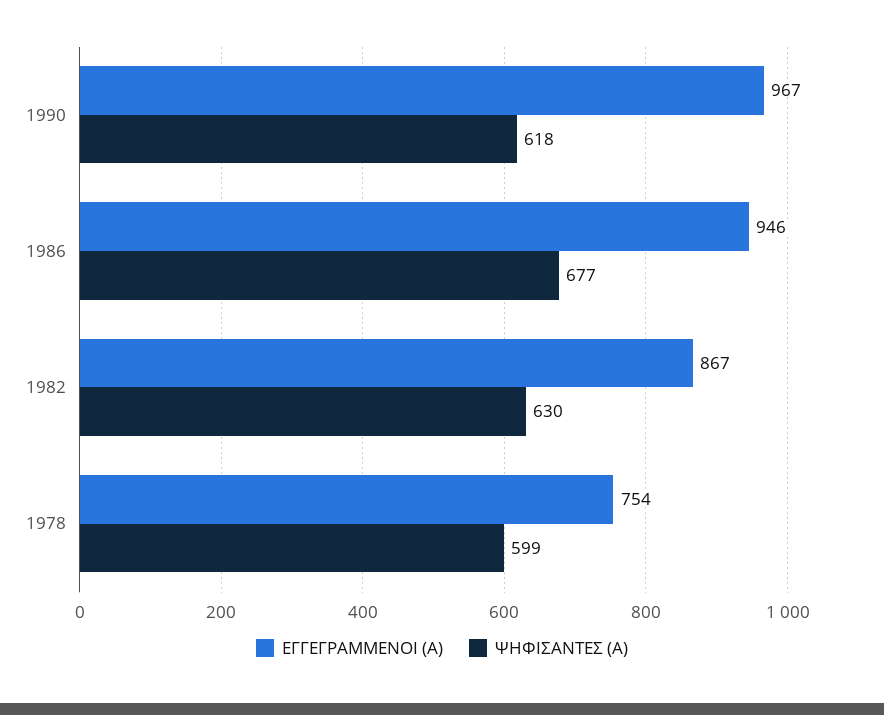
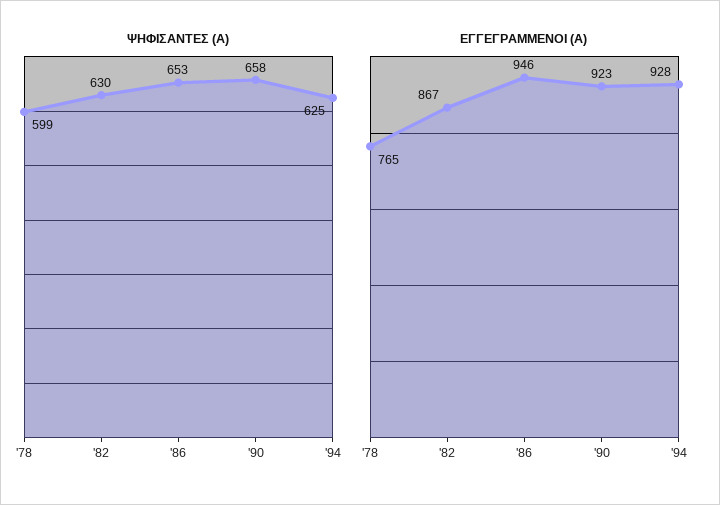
ΕΓΓΕΓΡΑΜΜΕΝΟΙ (Α), 1990: 967 -> 923
ΨΗΦΙΣΑΝΤΕΣ (Α), 1990: 618 -> 658
ΨΗΦΙΣΑΝΤΕΣ (Α), 1986: 677 -> 653
ΕΓΓΕΓΡΑΜΜΕΝΟΙ (Α), 1978: 754 -> 765
ΨΗΦΙΣΑΝΤΕΣ (Α), '94: none -> 625
ΕΓΓΕΓΡΑΜΜΕΝΟΙ (Α), '94: none -> 928

